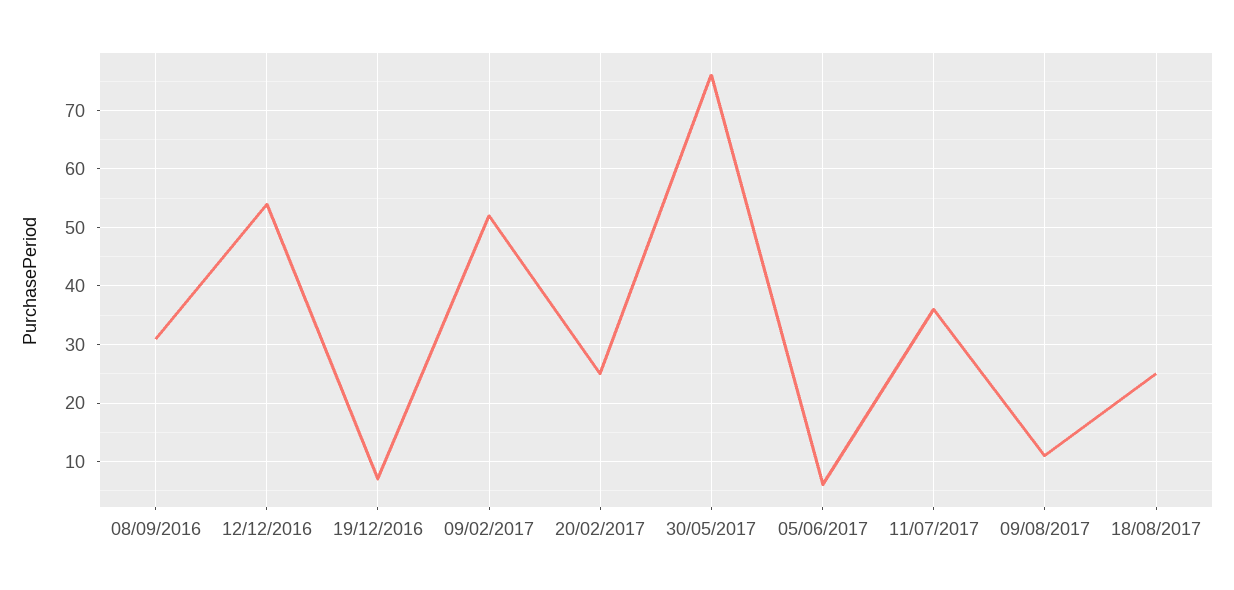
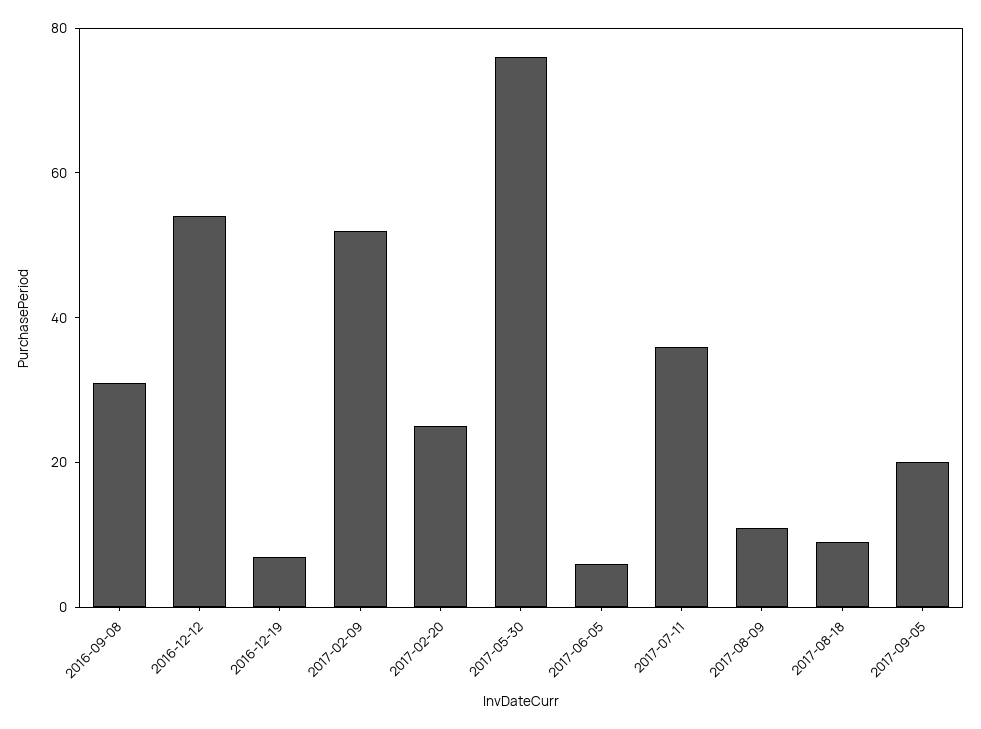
18/08/2017: 25 -> 10
2017-09-05: none -> 20

